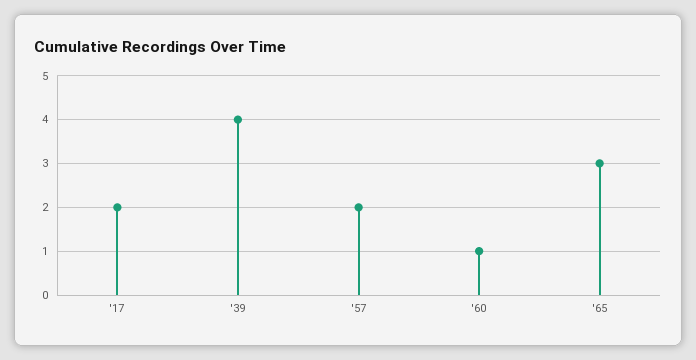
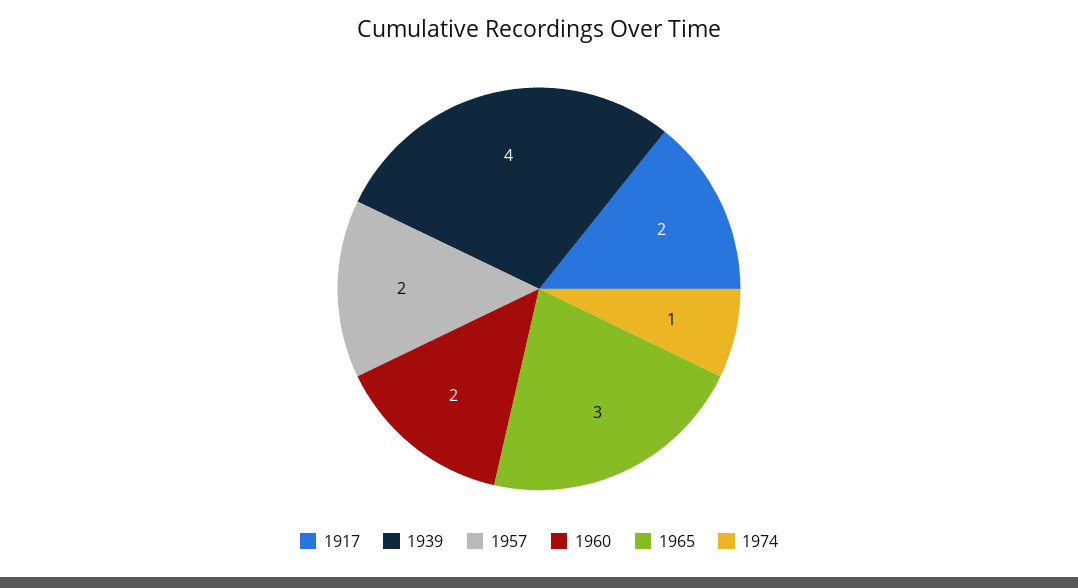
'60: 1 -> 2
1974: none -> 1

